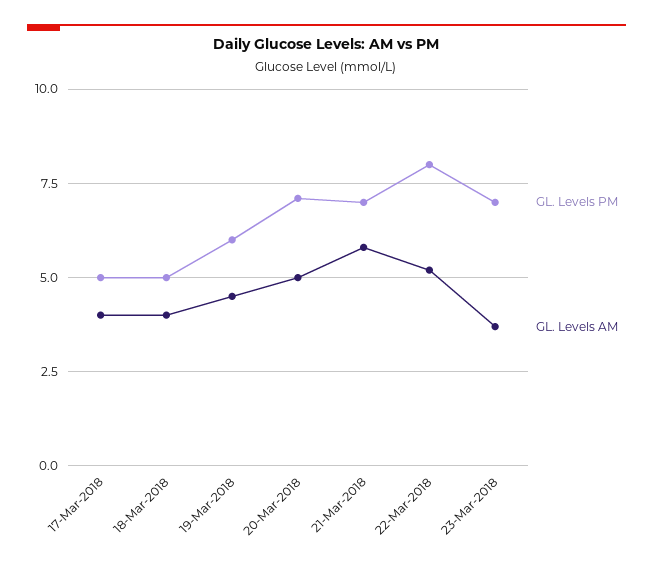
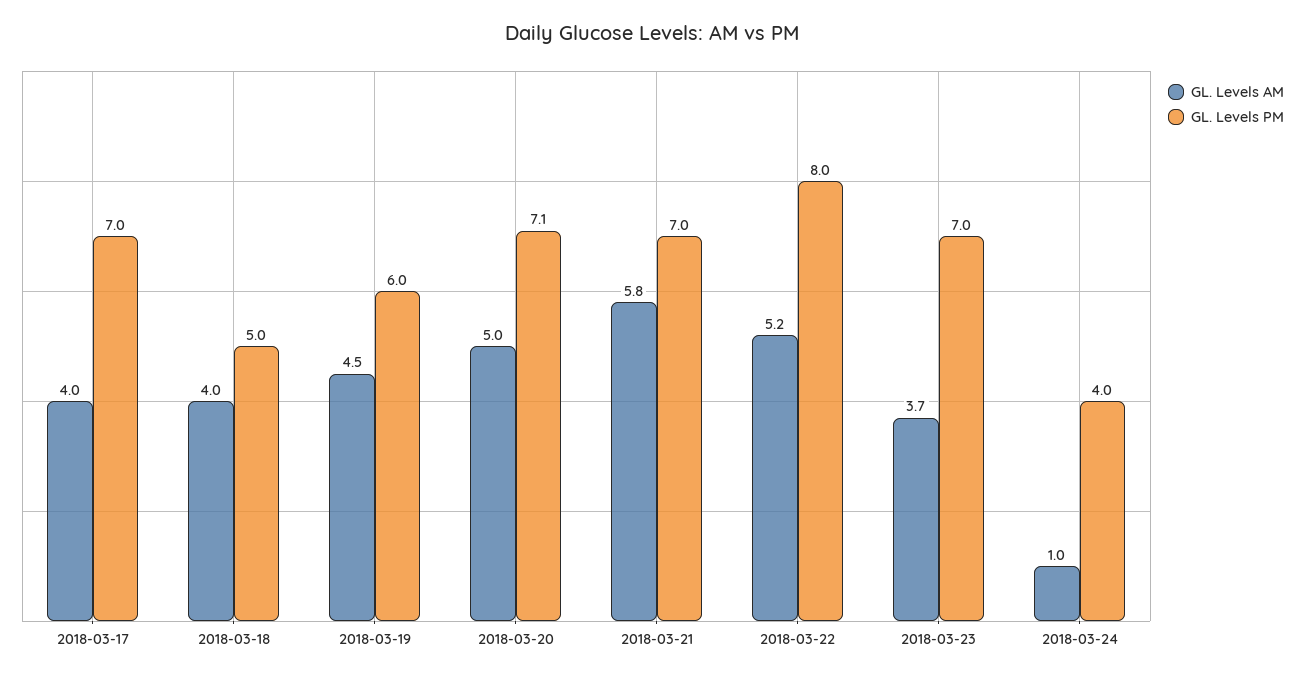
GL. Levels PM, 17-Mar-2018: 5 -> 7
GL. Levels AM, 2018-03-24: none -> 1
GL. Levels PM, 2018-03-24: none -> 4

